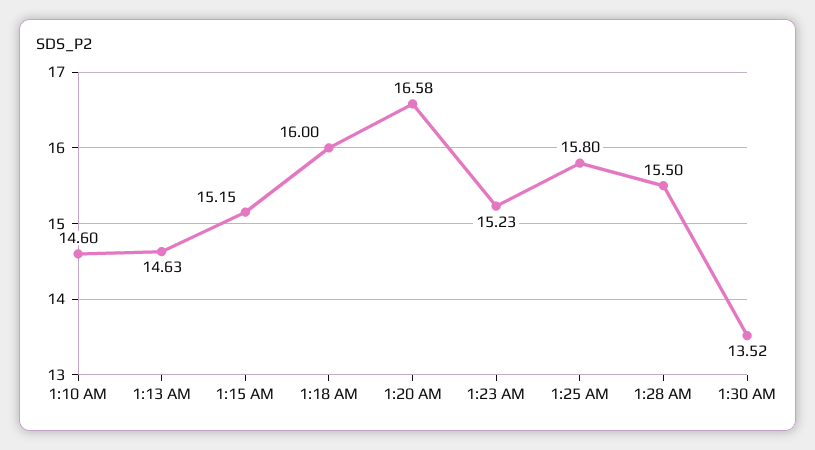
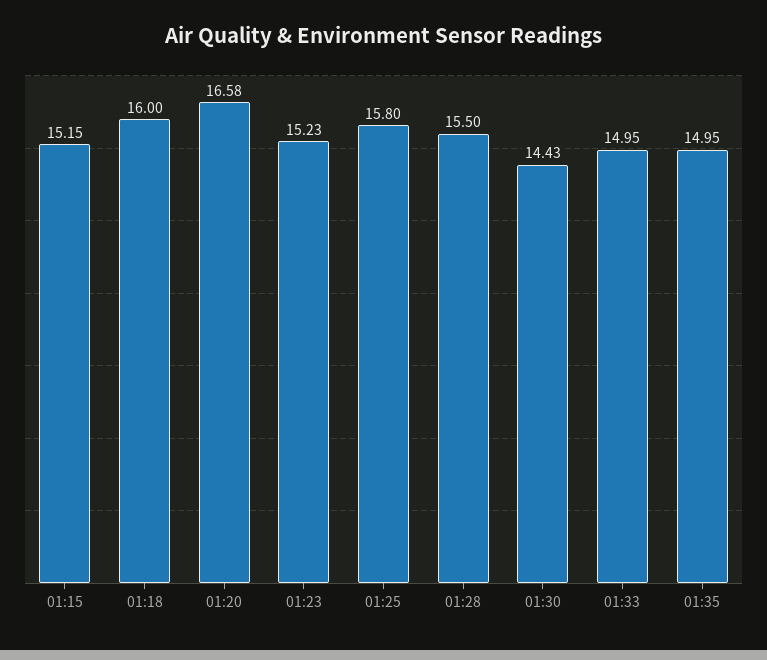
1:10 AM: 14.6 -> none
1:13 AM: 14.63 -> none
1:30 AM: 13.52 -> 14.43
01:33: none -> 14.95
01:35: none -> 14.95

